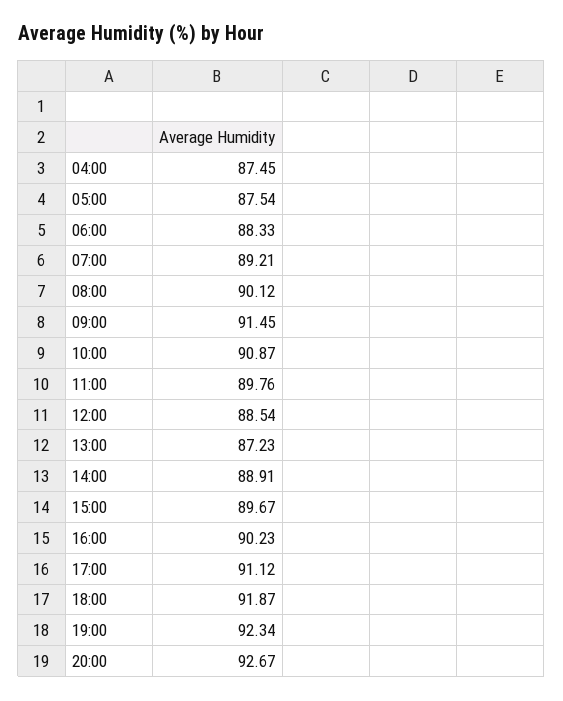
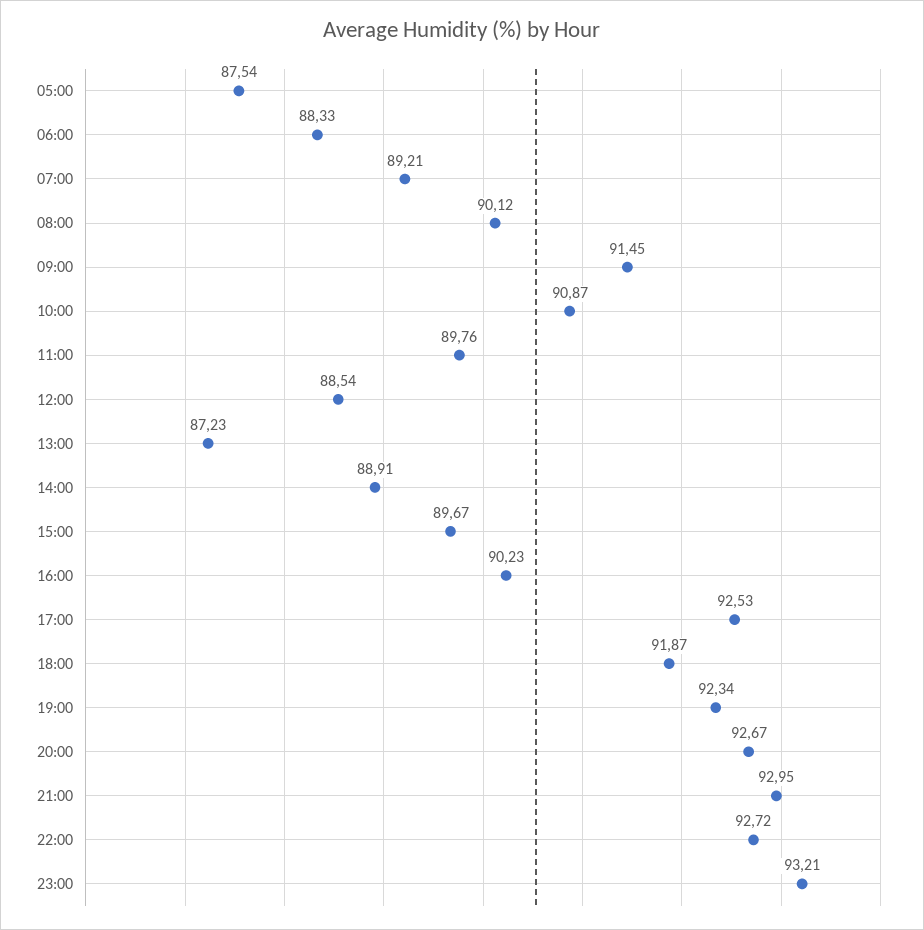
04:00: 87.45 -> none
17:00: 91.12 -> 92.53
21:00: none -> 92.95
22:00: none -> 92.72
23:00: none -> 93.21

